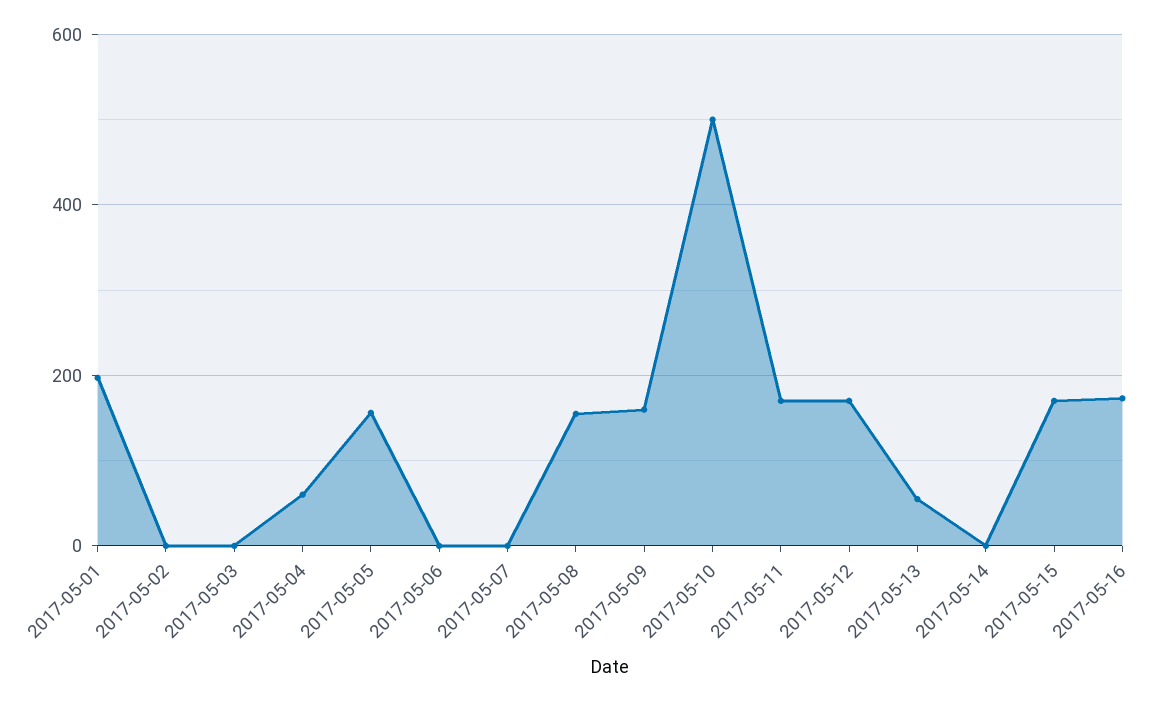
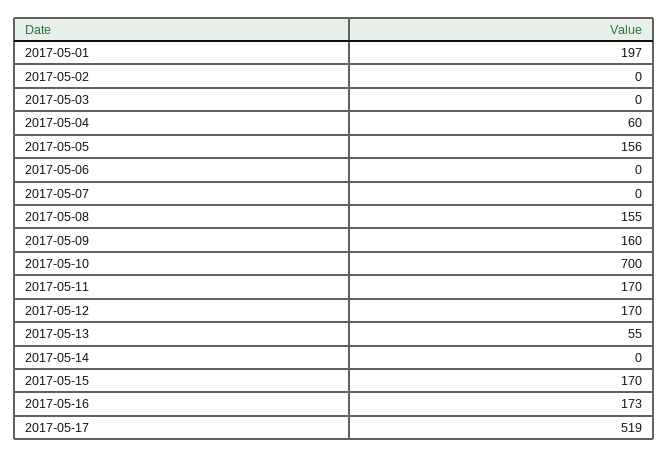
2017-05-10: 500 -> 700
2017-05-17: none -> 519

